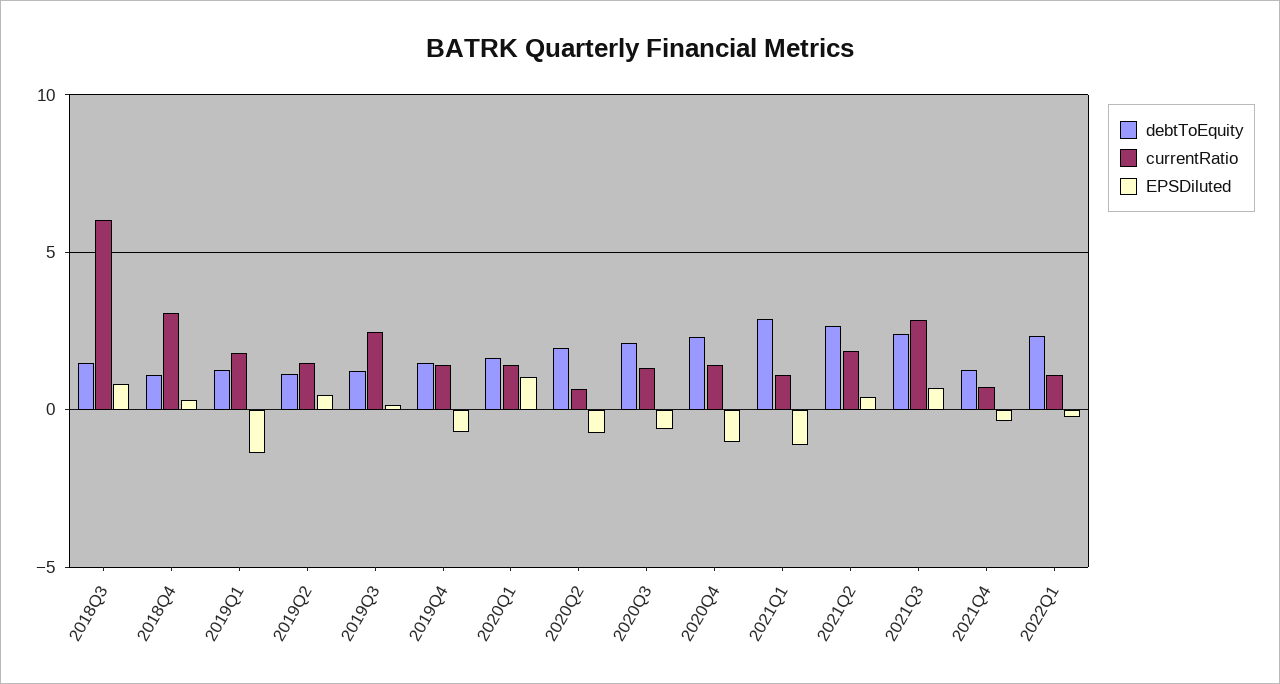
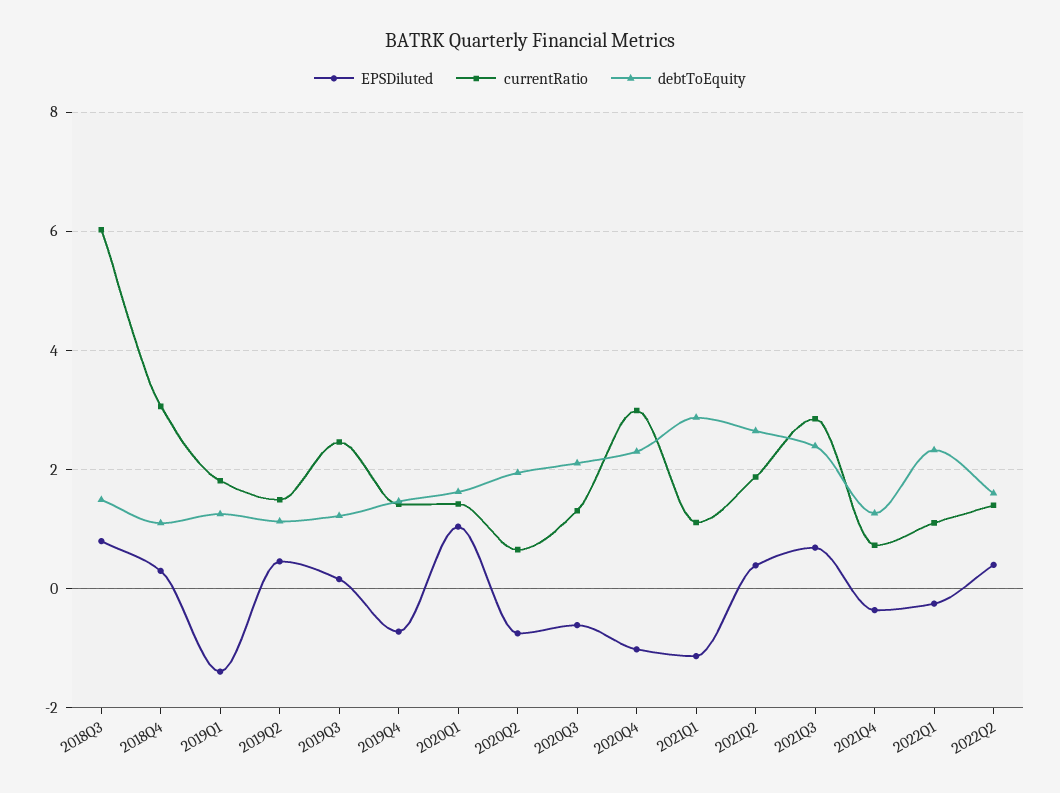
currentRatio, 2020Q4: 1.5 -> 3
EPSDiluted, 2022Q2: none -> 0.4
currentRatio, 2022Q2: none -> 1.4
debtToEquity, 2022Q2: none -> 1.6

